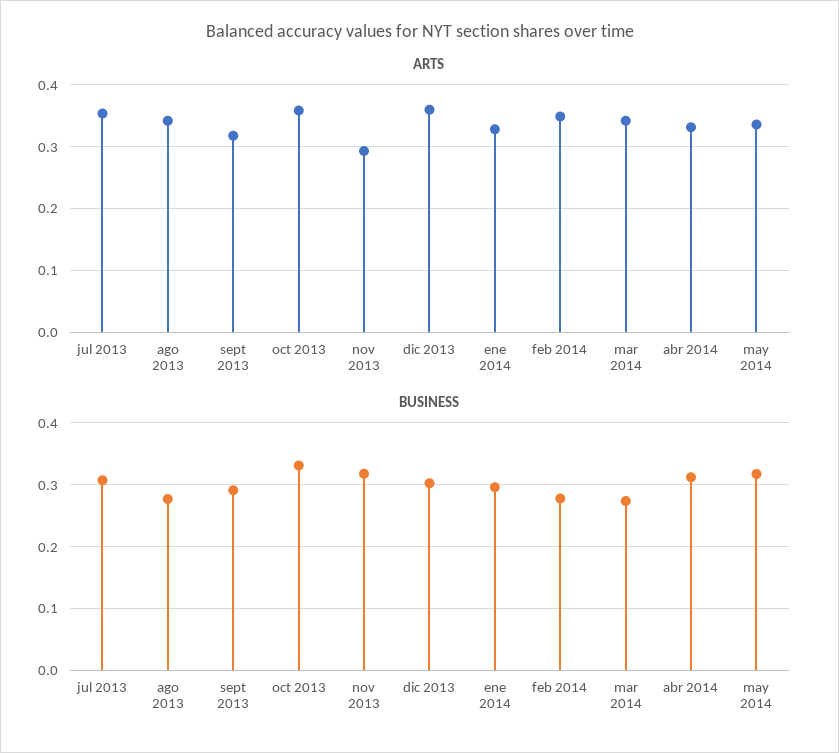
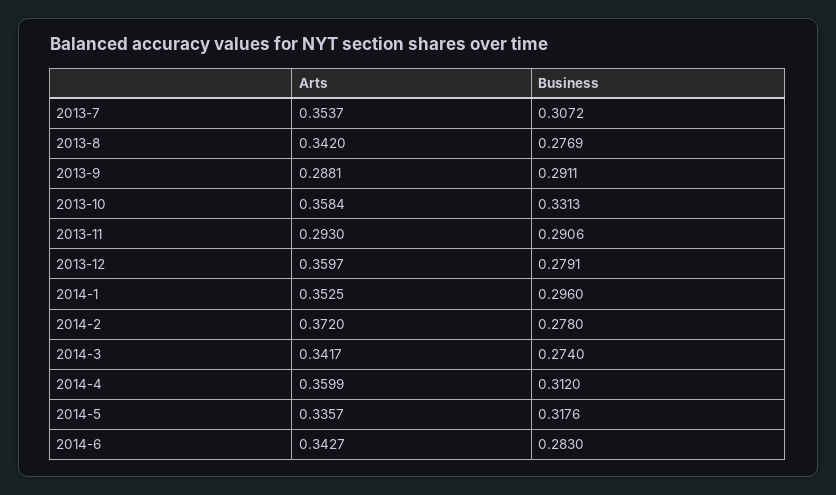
ARTS, sept 2013: 0.32 -> 0.2881
ARTS, ene 2014: 0.33 -> 0.3525
ARTS, feb 2014: 0.35 -> 0.372
ARTS, abr 2014: 0.33 -> 0.3599
BUSINESS, nov 2013: 0.32 -> 0.2906
BUSINESS, dic 2013: 0.3 -> 0.2791
ARTS, 2014-6: none -> 0.3427
BUSINESS, 2014-6: none -> 0.283

